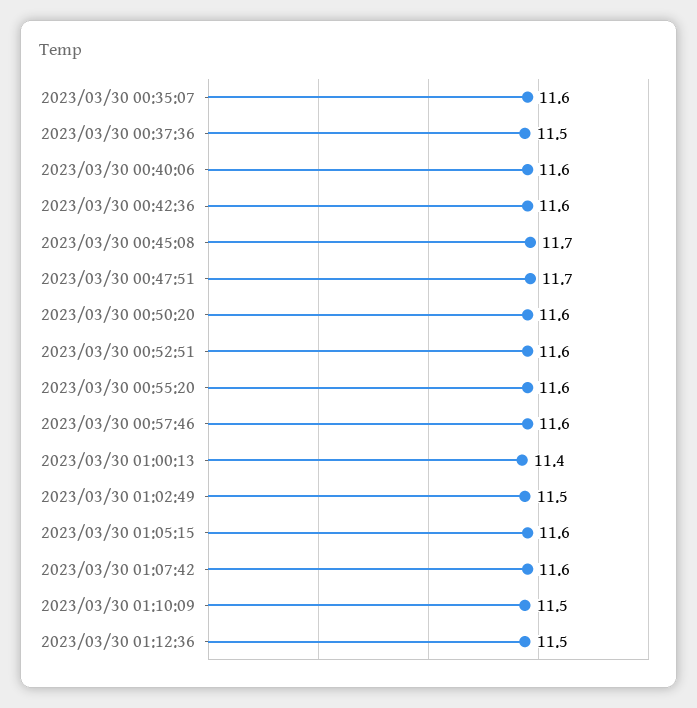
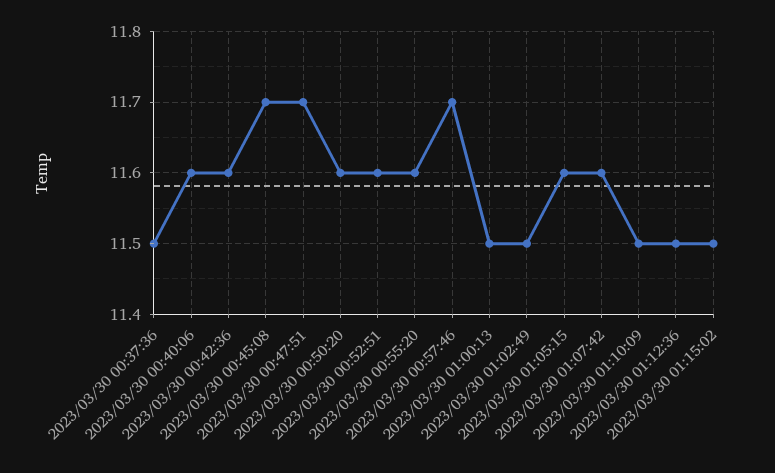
2023/03/30 00:35:07: 11.6 -> none
2023/03/30 00:57:46: 11.6 -> 11.7
2023/03/30 01:00:13: 11.4 -> 11.5
2023/03/30 01:15:02: none -> 11.5

